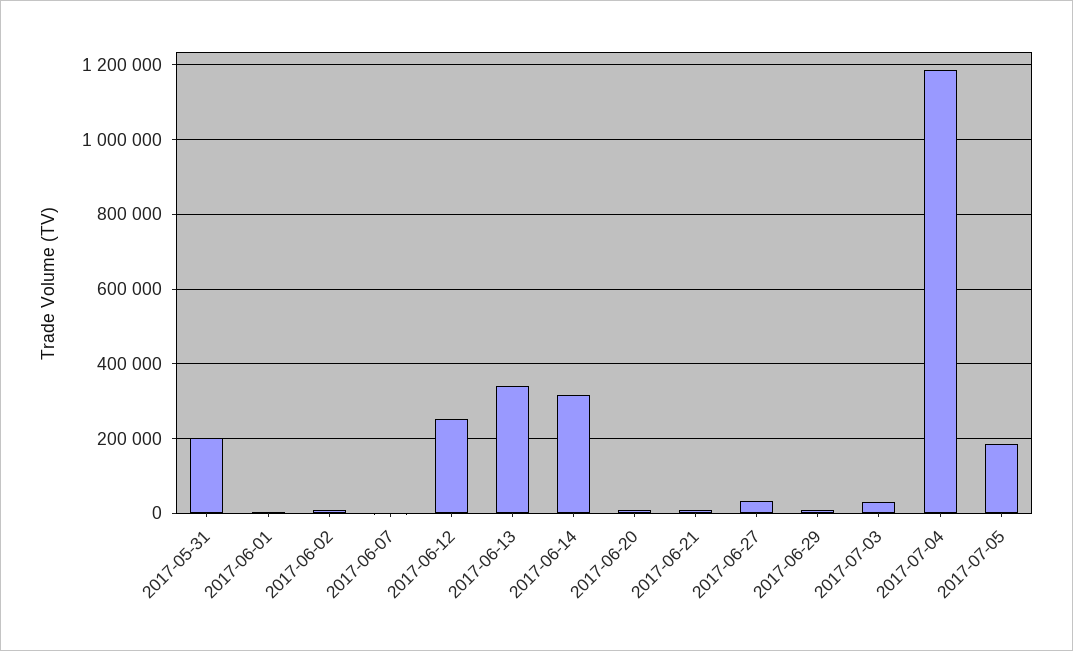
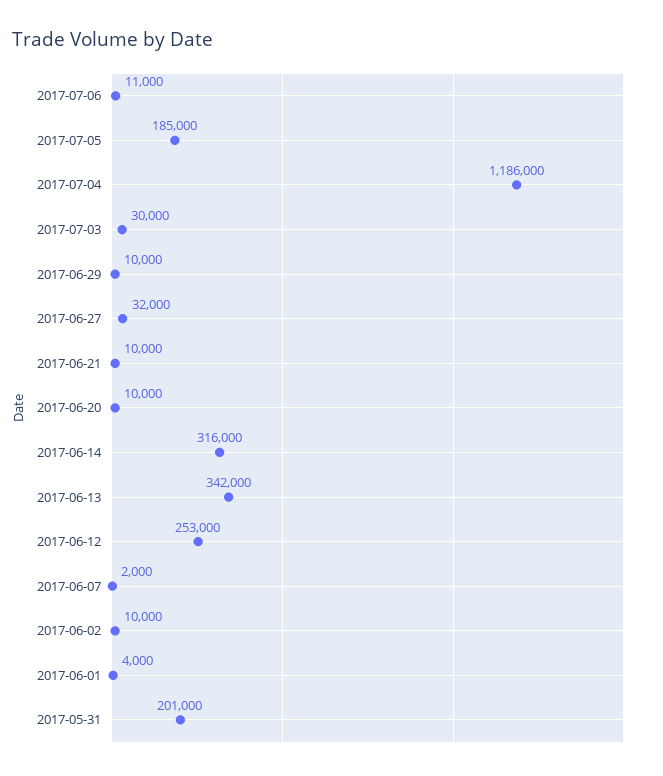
2017-07-06: none -> 11000

